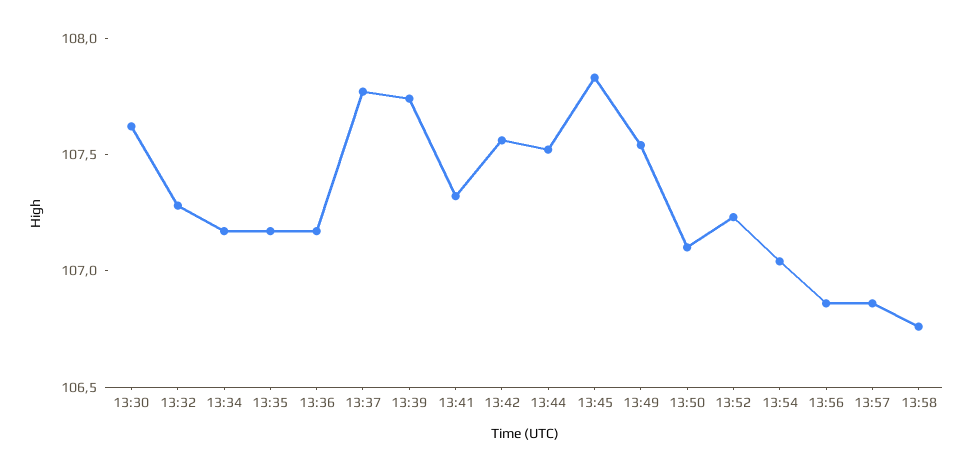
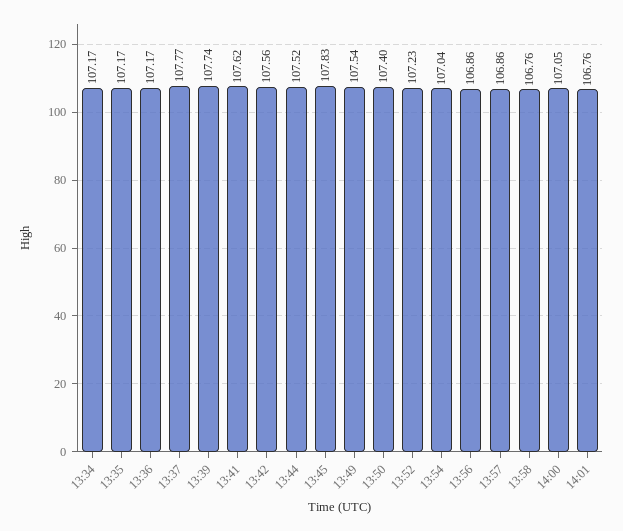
13:30: 107.6 -> none
13:32: 107.3 -> none
13:41: 107.3 -> 107.62
13:50: 107.1 -> 107.4
14:00: none -> 107.05
14:01: none -> 106.76

